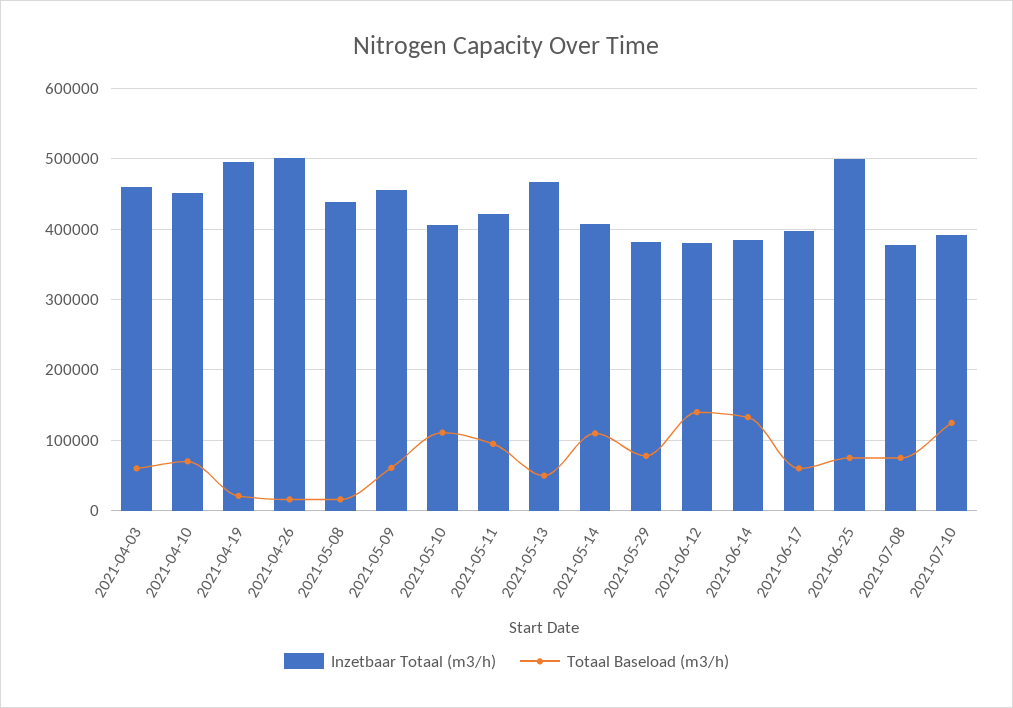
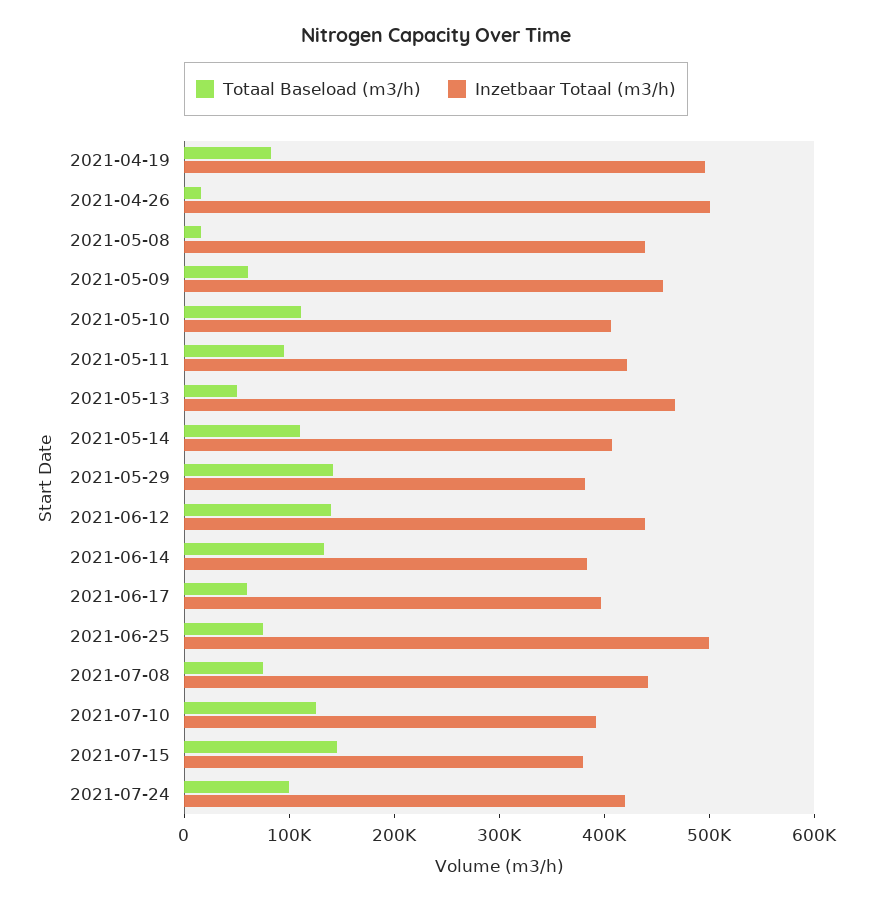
Inzetbaar Totaal (m3/h), 2021-04-03: 460000 -> none
Totaal Baseload (m3/h), 2021-04-03: 60000 -> none
Inzetbaar Totaal (m3/h), 2021-04-10: 450000 -> none
Totaal Baseload (m3/h), 2021-04-10: 70000 -> none
Totaal Baseload (m3/h), 2021-04-19: 20000 -> 80000
Totaal Baseload (m3/h), 2021-05-29: 80000 -> 140000
Inzetbaar Totaal (m3/h), 2021-06-12: 380000 -> 440000
Inzetbaar Totaal (m3/h), 2021-07-08: 380000 -> 440000
Totaal Baseload (m3/h), 2021-07-15: none -> 140000
Inzetbaar Totaal (m3/h), 2021-07-15: none -> 380000
Totaal Baseload (m3/h), 2021-07-24: none -> 100000
Inzetbaar Totaal (m3/h), 2021-07-24: none -> 420000

